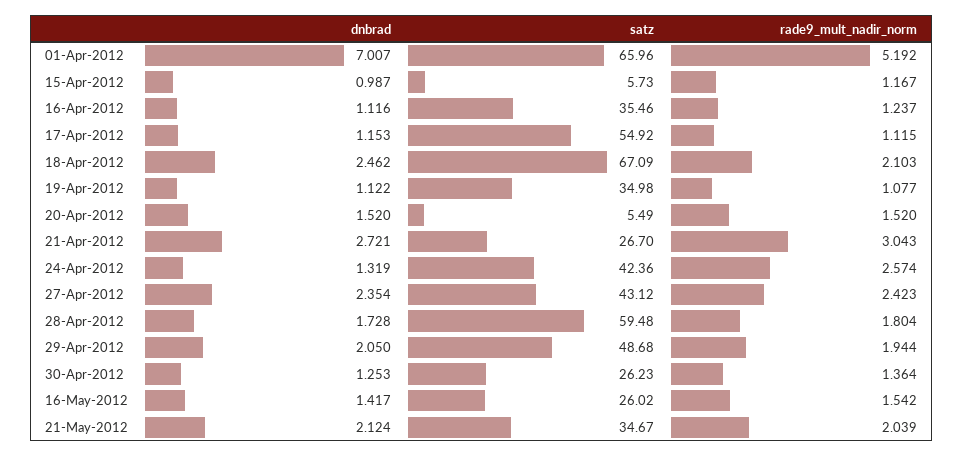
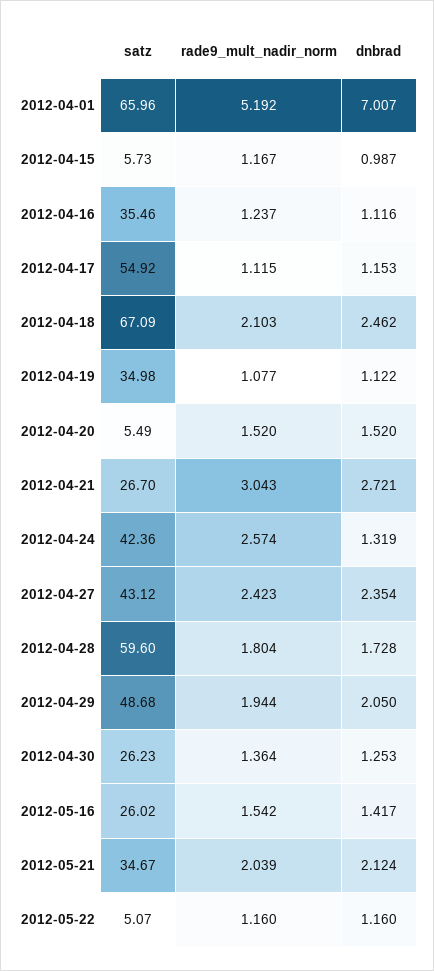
satz, 28-Apr-2012: 59.48 -> 59.6
satz, 2012-05-22: none -> 5.07
rade9_mult_nadir_norm, 2012-05-22: none -> 1.16
dnbrad, 2012-05-22: none -> 1.16

